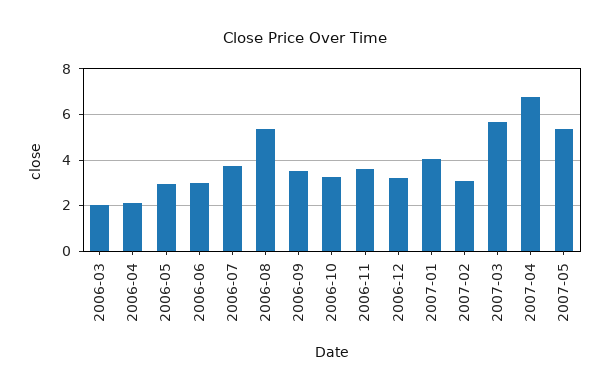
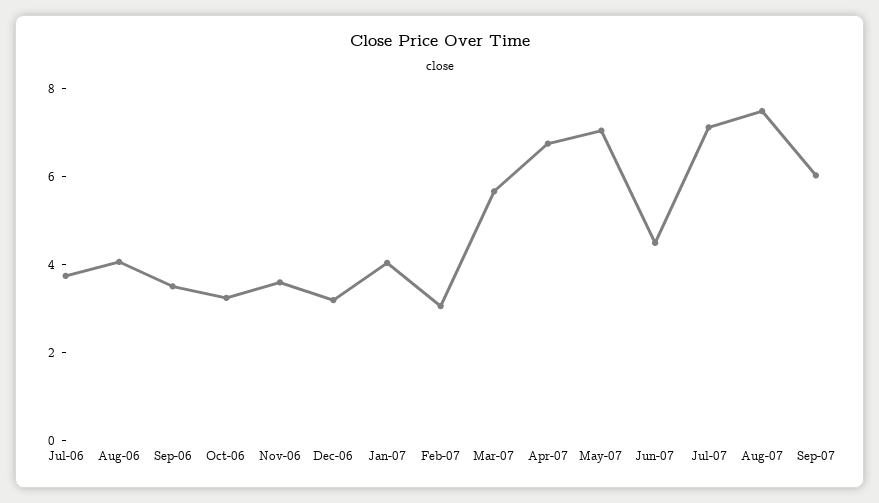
2006-03: 2 -> none
2006-04: 2 -> none
2006-05: 3 -> none
2006-06: 3 -> none
2006-08: 5.5 -> 4
2007-05: 5.5 -> 7
Jun-07: none -> 4.5
Jul-07: none -> 7
Aug-07: none -> 7.5
Sep-07: none -> 6

